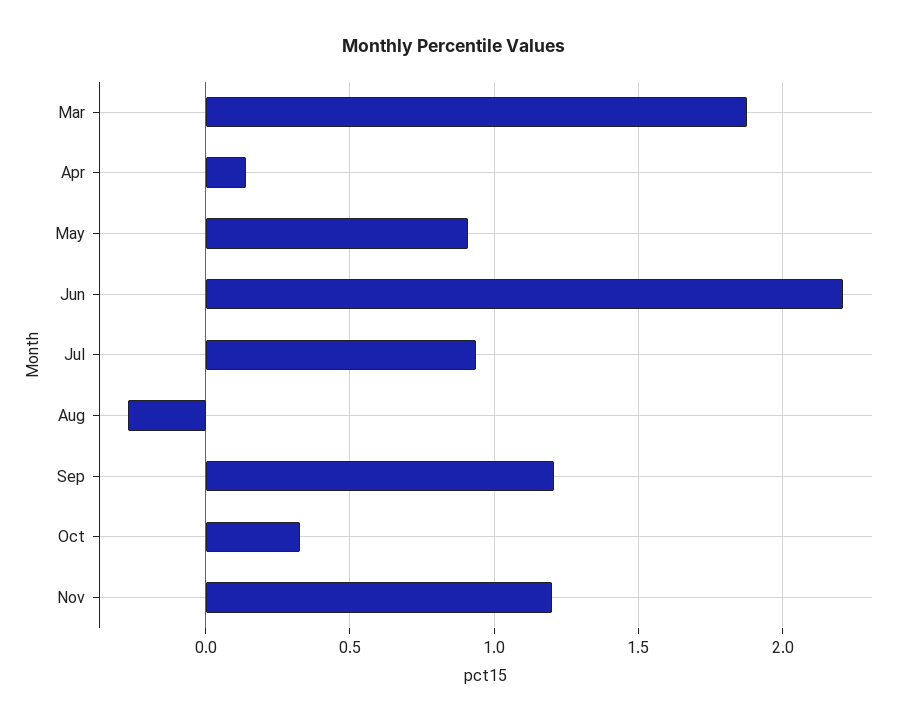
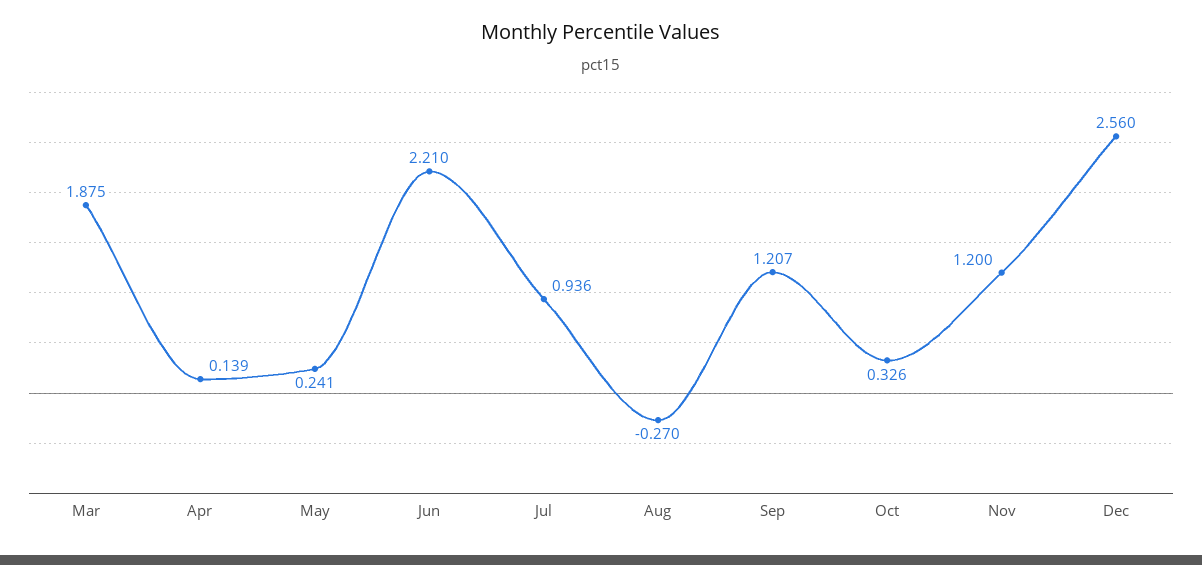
May: 0.9 -> 0.241
Dec: none -> 2.56

